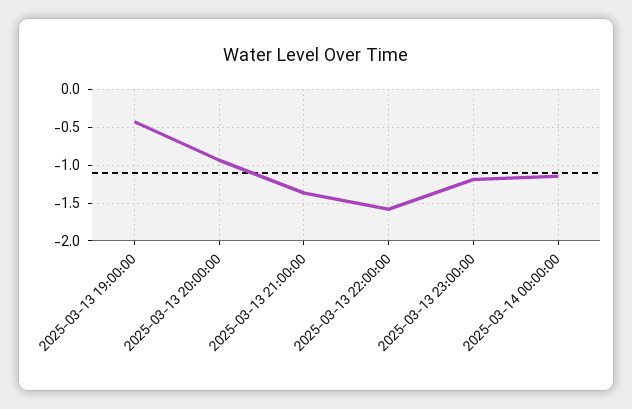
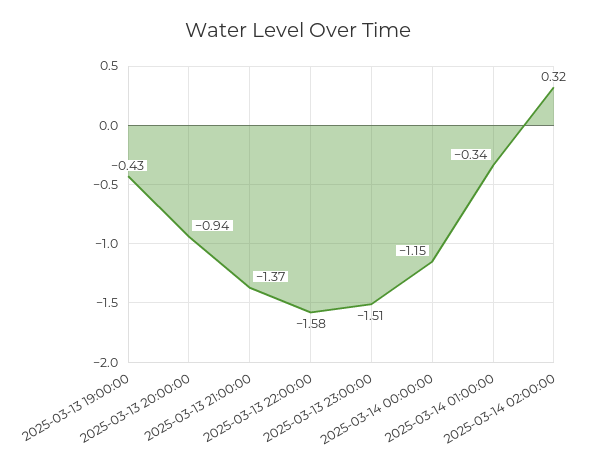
2025-03-13 23:00:00: -1.2 -> -1.51
2025-03-14 01:00:00: none -> -0.34
2025-03-14 02:00:00: none -> 0.32

